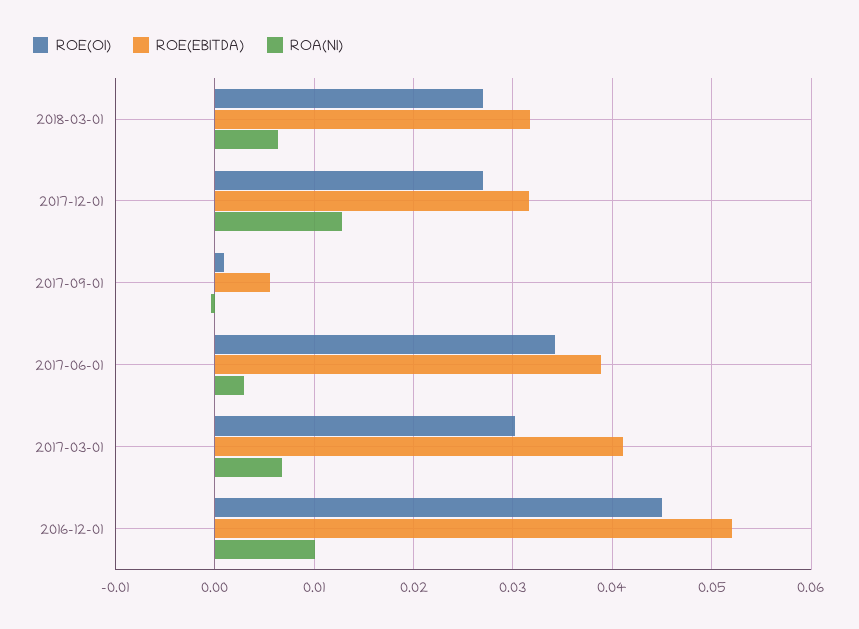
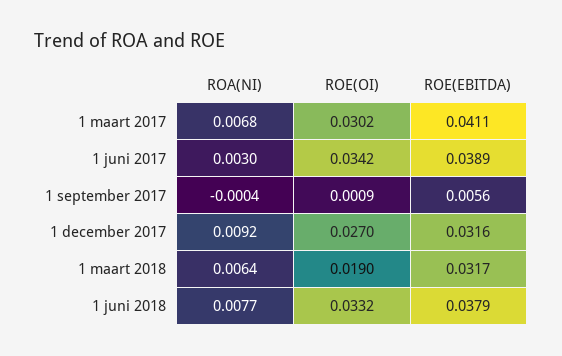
ROE(OI), 2018-03-01: 0.027 -> 0.019
ROA(NI), 2017-12-01: 0.013 -> 0.0092
ROE(OI), 2016-12-01: 0.045 -> none
ROE(EBITDA), 2016-12-01: 0.052 -> none
ROA(NI), 2016-12-01: 0.01 -> none
ROA(NI), 1 juni 2018: none -> 0.0077
ROE(OI), 1 juni 2018: none -> 0.0332
ROE(EBITDA), 1 juni 2018: none -> 0.0379

